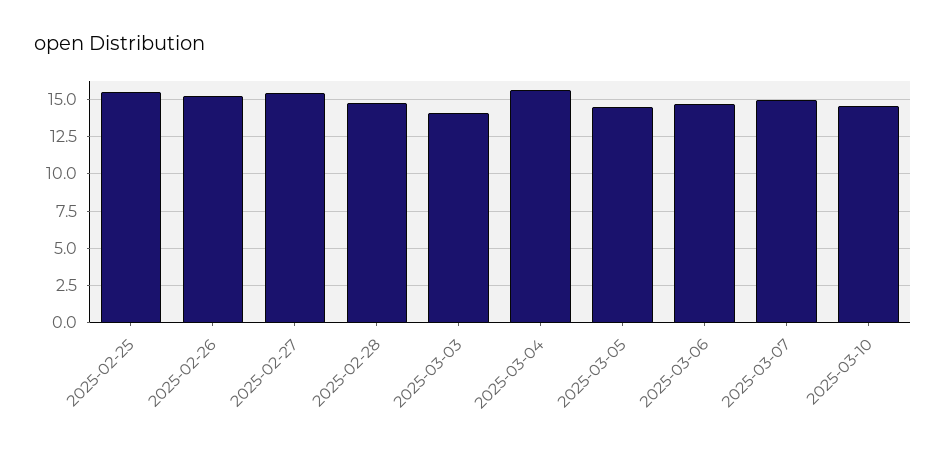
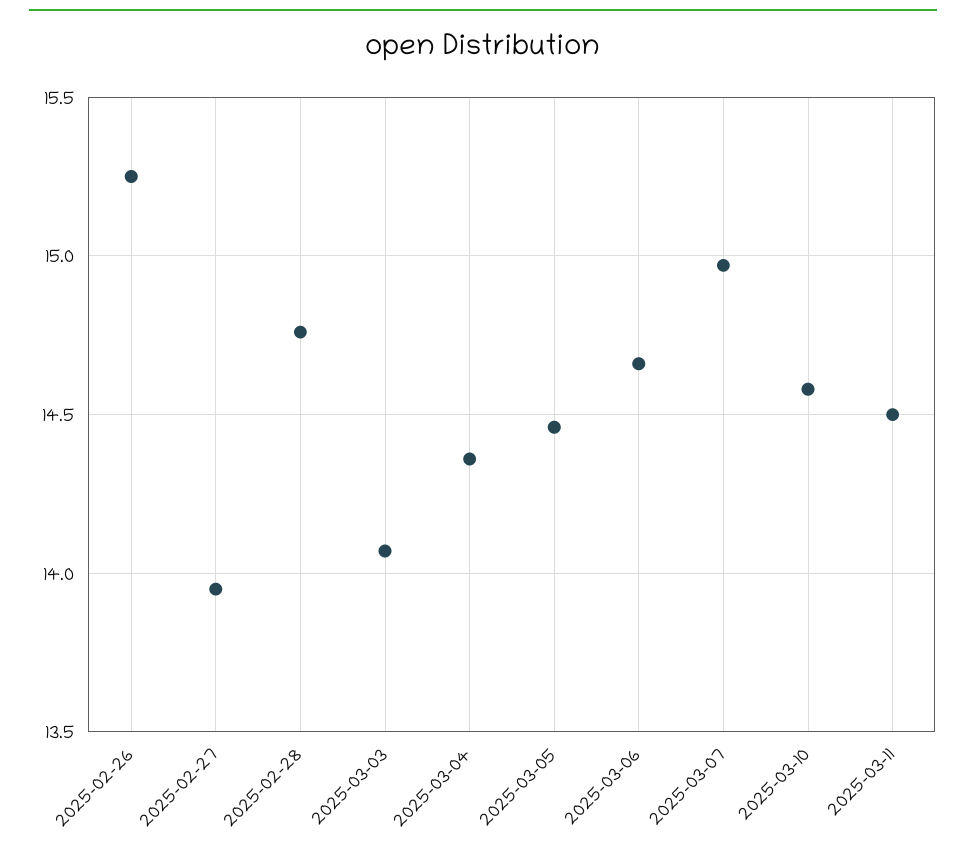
2025-02-25: 15.5 -> none
2025-02-27: 15.5 -> 13.95
2025-03-04: 15.5 -> 14.35
2025-03-11: none -> 14.5

